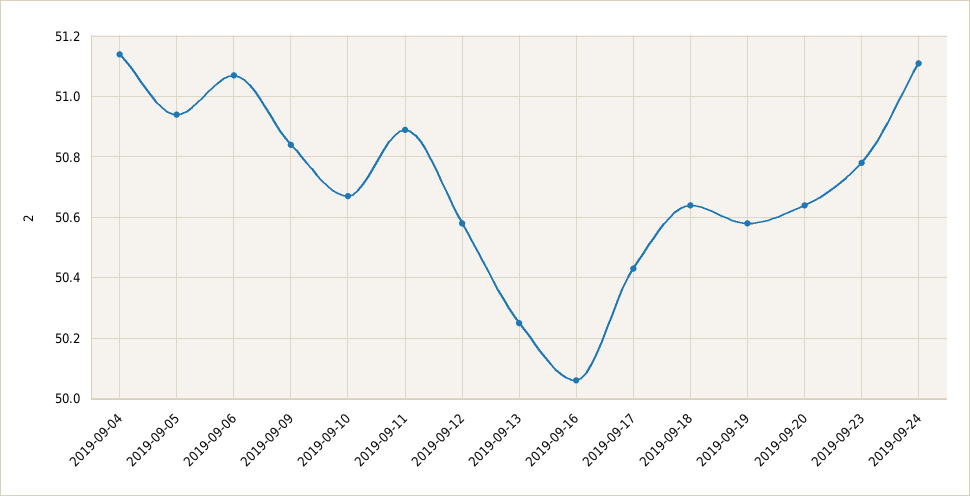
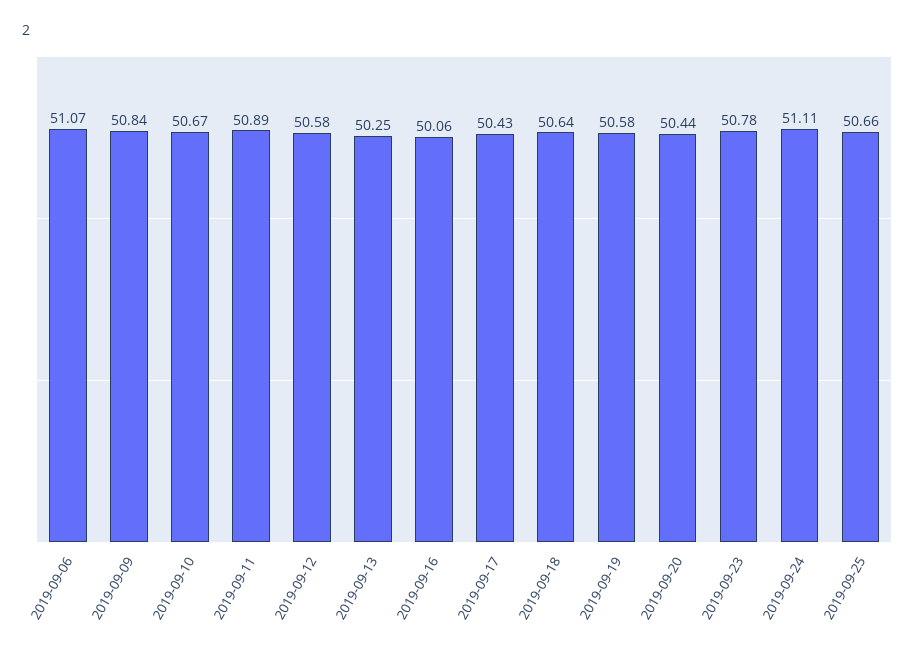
2019-09-04: 51.15 -> none
2019-09-05: 50.95 -> none
2019-09-20: 50.65 -> 50.44
2019-09-25: none -> 50.66

